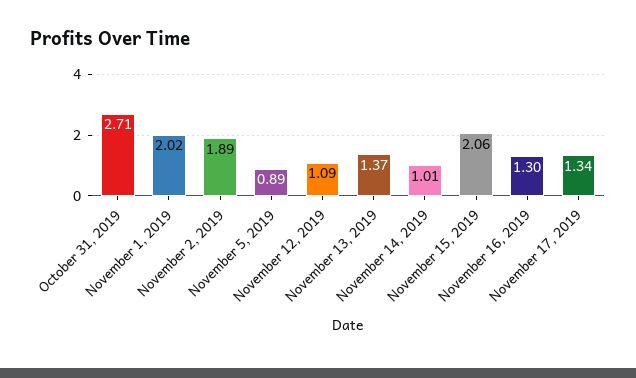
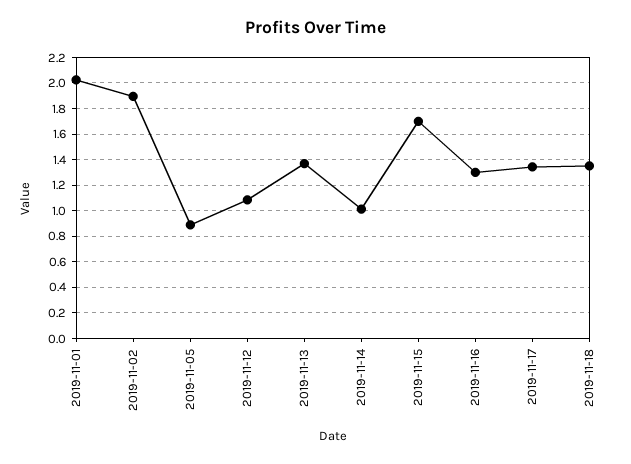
October 31, 2019: 2.71 -> none
November 15, 2019: 2.06 -> 1.7
2019-11-18: none -> 1.35

